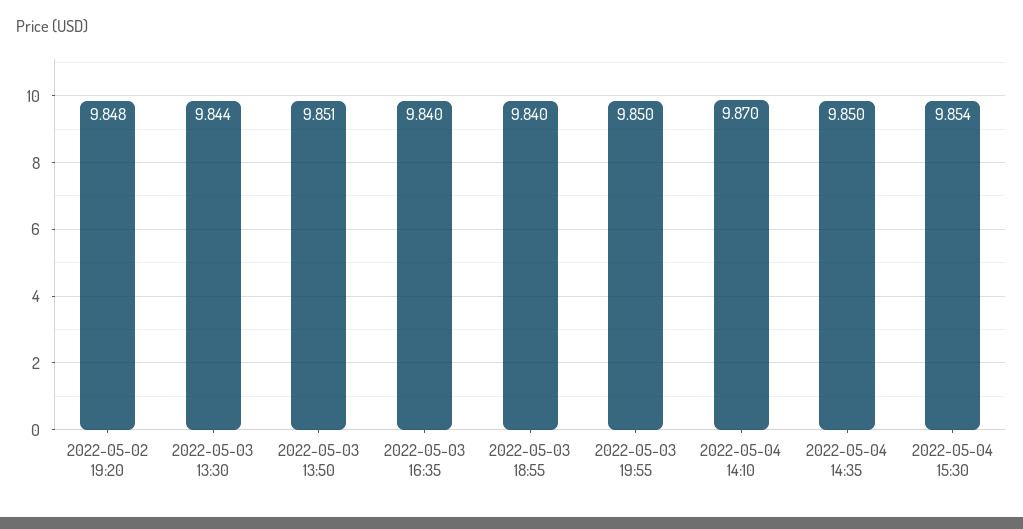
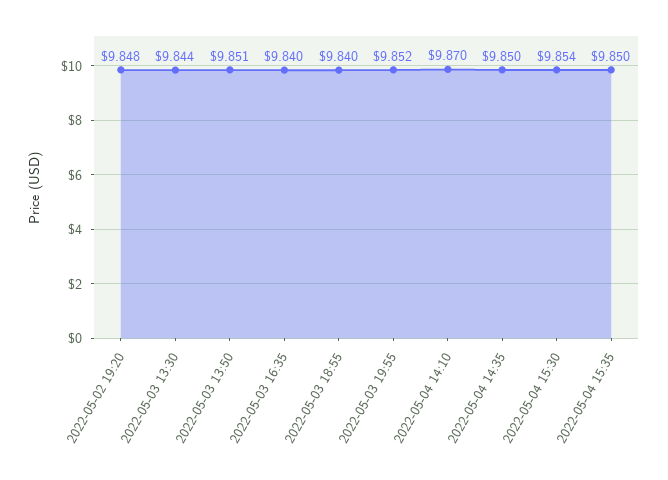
2022-05-03 19:55: 9.85 -> 9.852
2022-05-04 15:35: none -> 9.85

